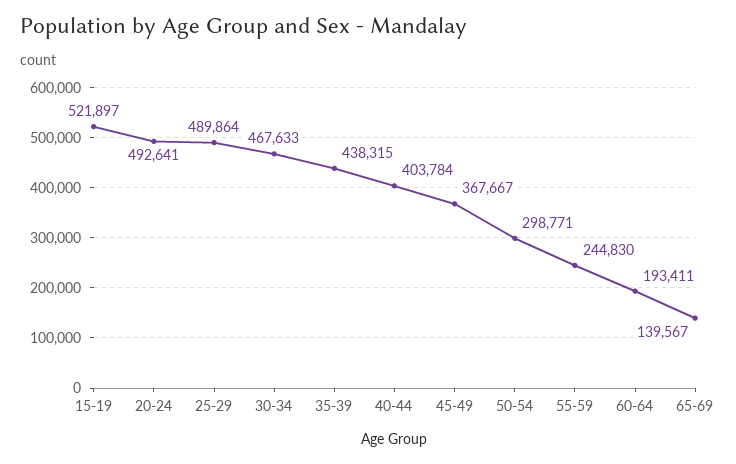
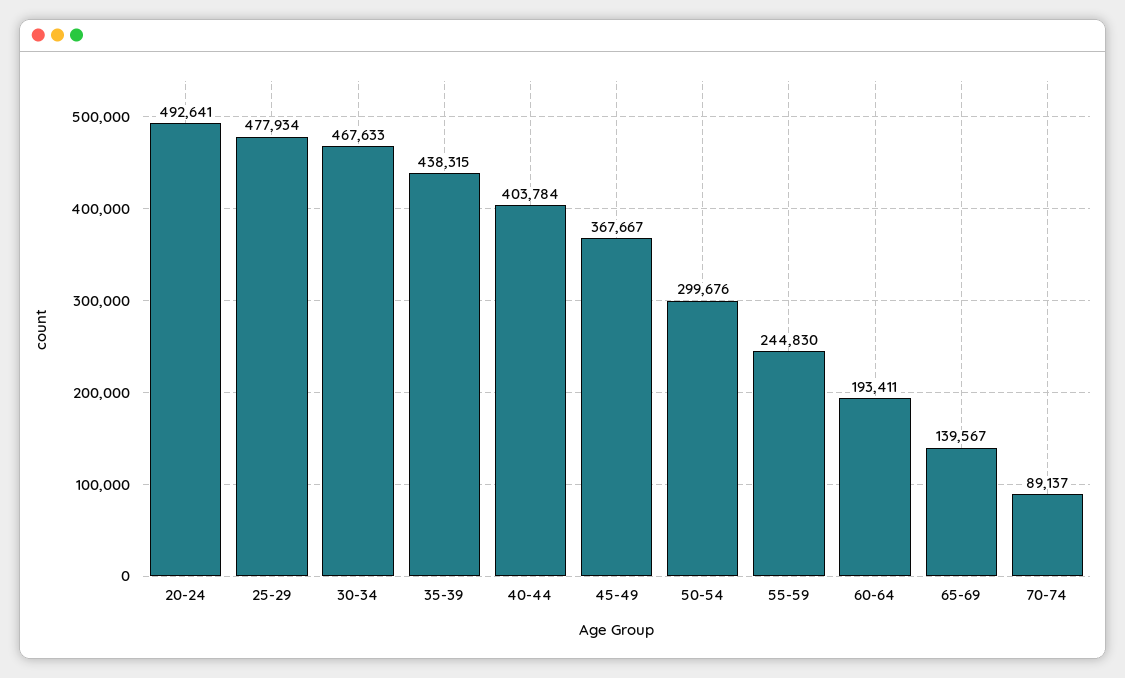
15-19: 521897 -> none
25-29: 489864 -> 477934
50-54: 298771 -> 299676
70-74: none -> 89137

